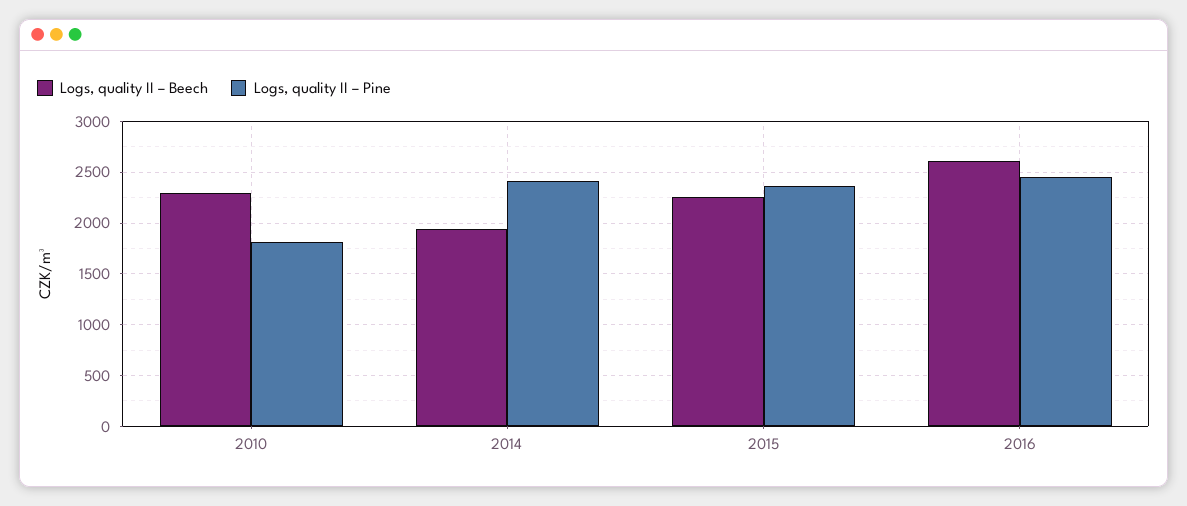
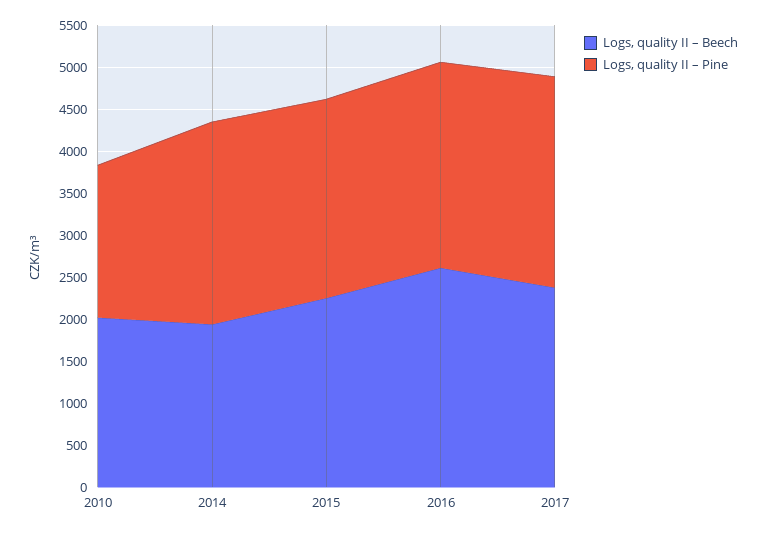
Logs, quality II – Beech, 2010: 2300 -> 2000
Logs, quality II – Beech, 2017: none -> 2400
Logs, quality II – Pine, 2017: none -> 2500

